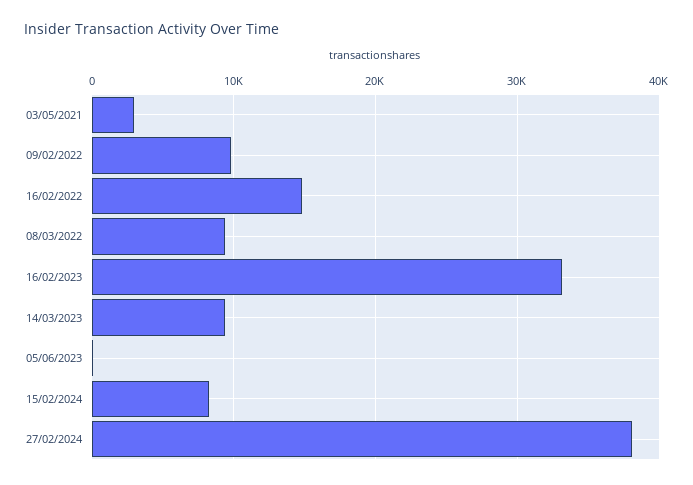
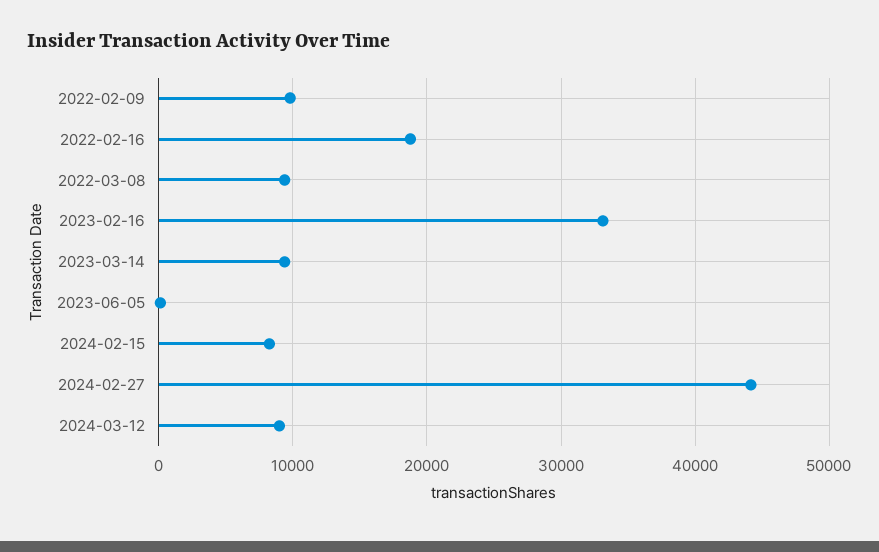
03/05/2021: 3000 -> none
16/02/2022: 15000 -> 19000
27/02/2024: 38000 -> 44000
2024-03-12: none -> 9000

